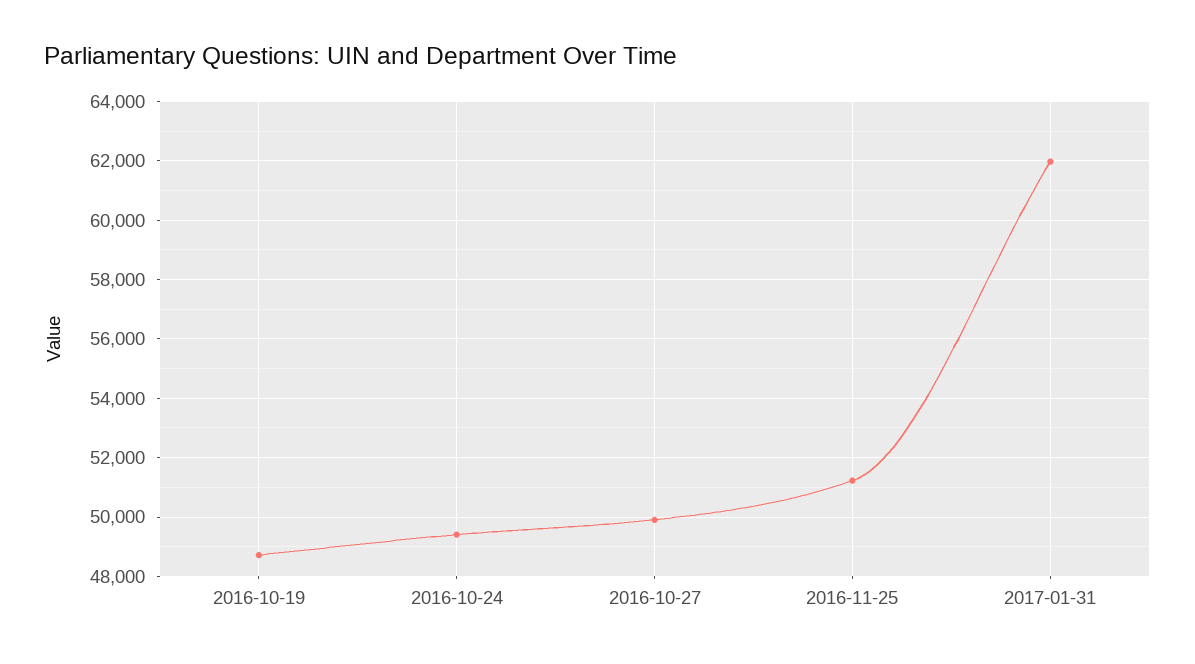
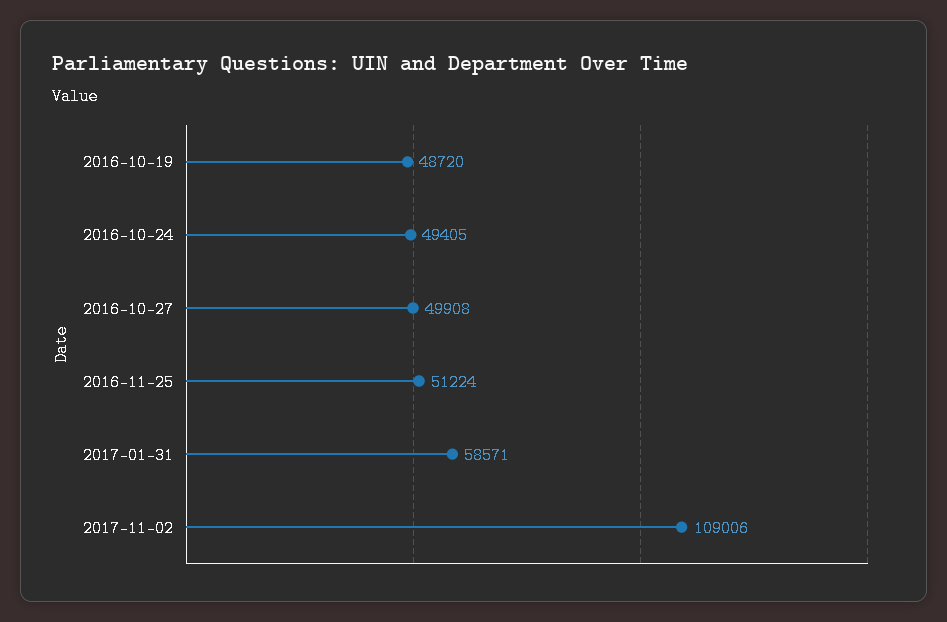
2017-01-31: 62000 -> 58571
2017-11-02: none -> 109006

